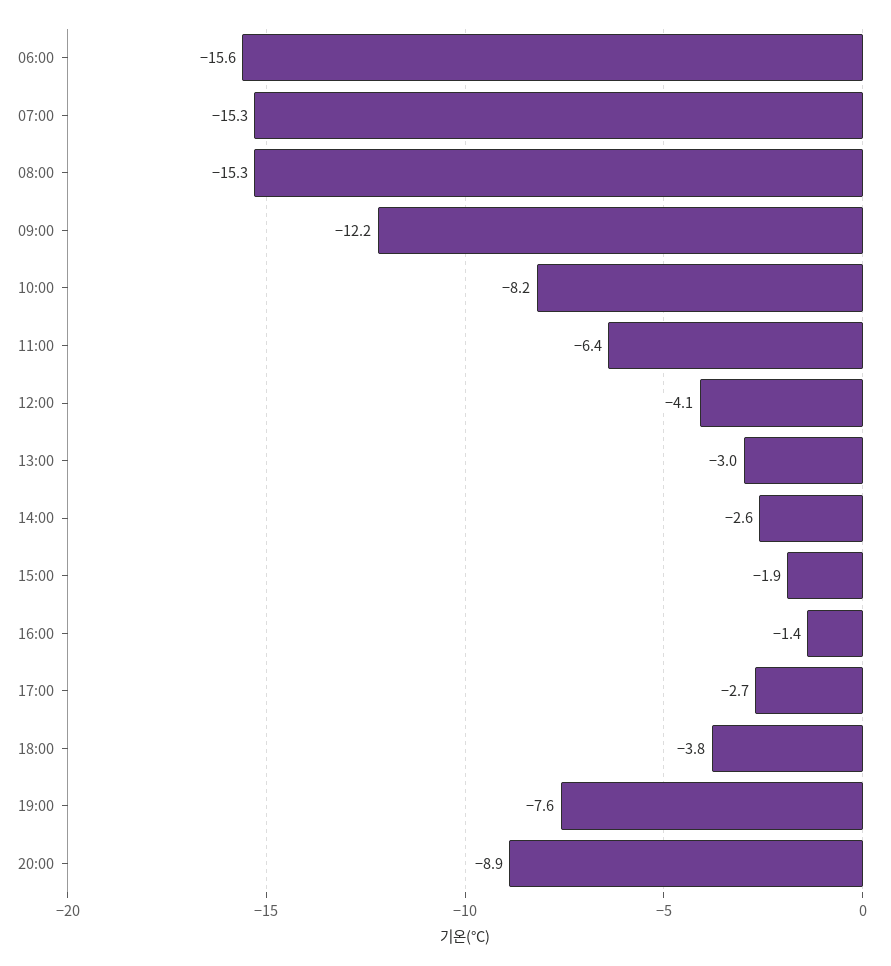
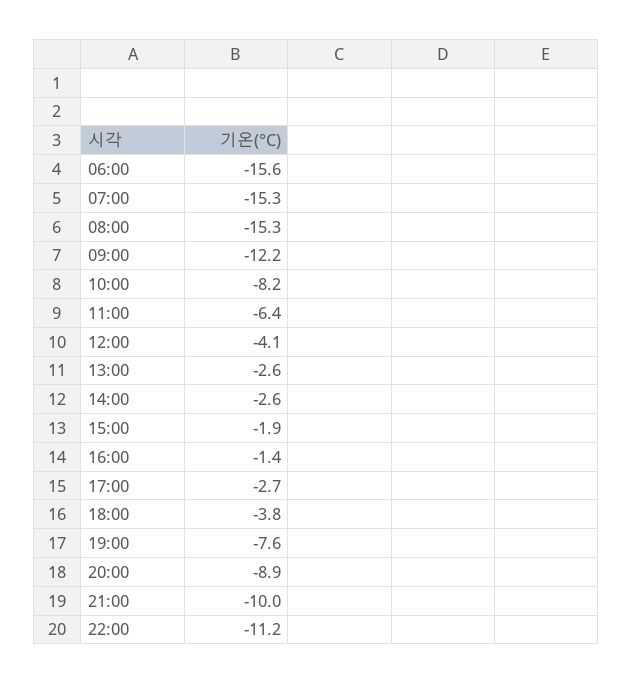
13:00: -3 -> -2.6
21:00: none -> -10
22:00: none -> -11.2

